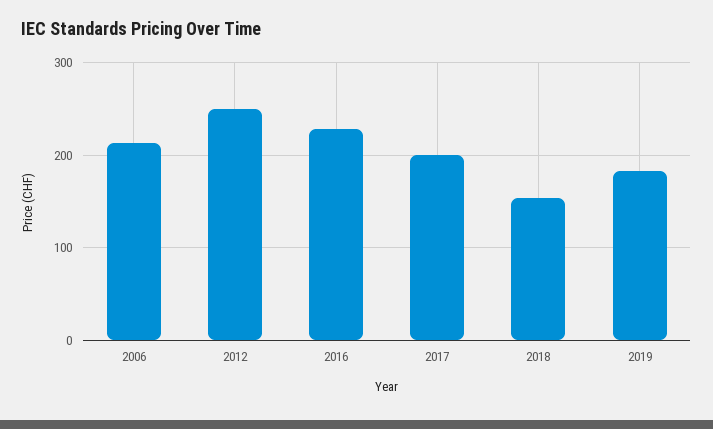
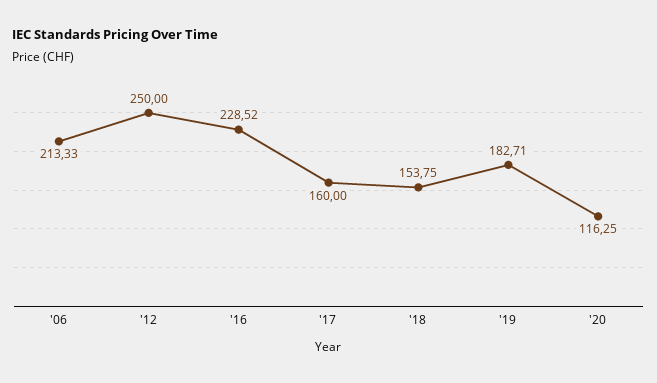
2017: 200 -> 160
'20: none -> 116.25

